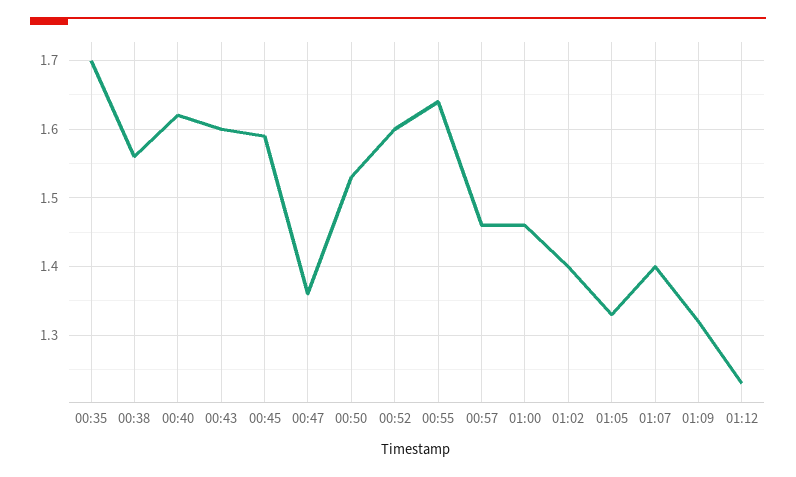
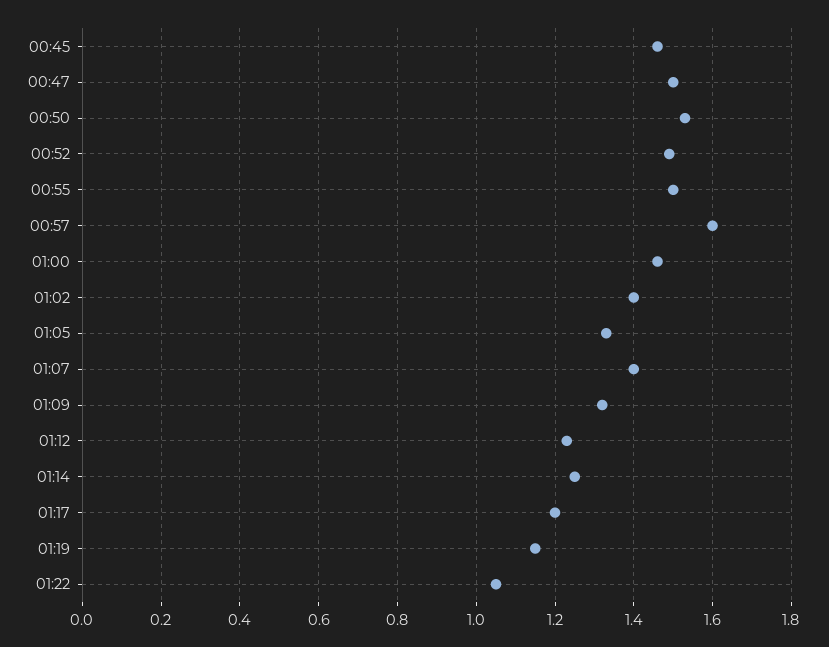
00:35: 1.7 -> none
00:38: 1.56 -> none
00:40: 1.62 -> none
00:43: 1.6 -> none
00:45: 1.59 -> 1.45
00:47: 1.36 -> 1.5
00:52: 1.6 -> 1.5
00:55: 1.64 -> 1.5
00:57: 1.46 -> 1.6
01:14: none -> 1.25
01:17: none -> 1.2
01:19: none -> 1.15
01:22: none -> 1.05

